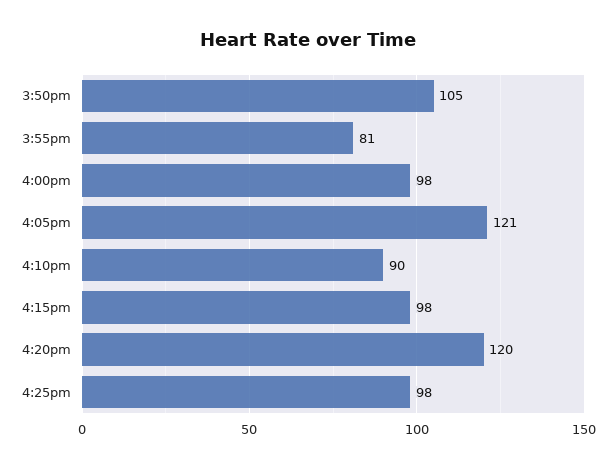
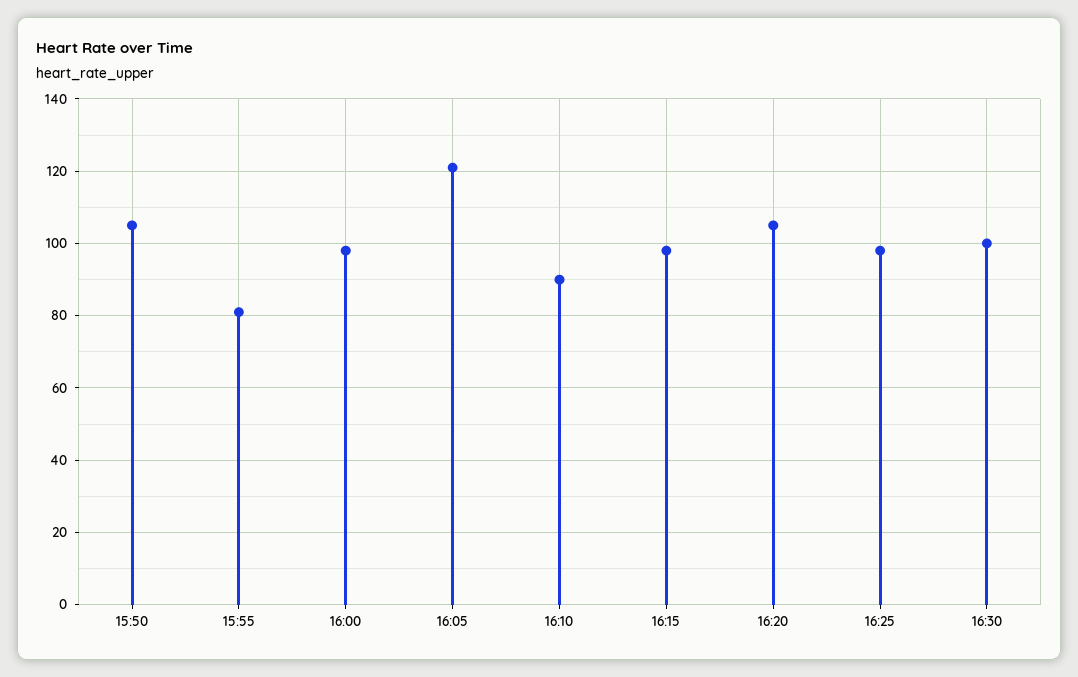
4:20pm: 120 -> 105
16:30: none -> 100

